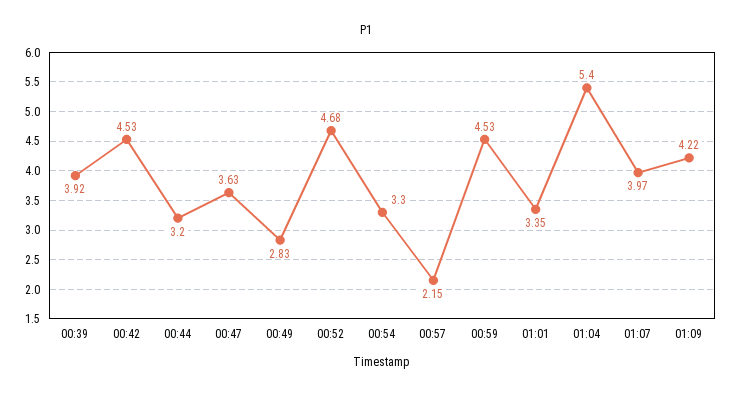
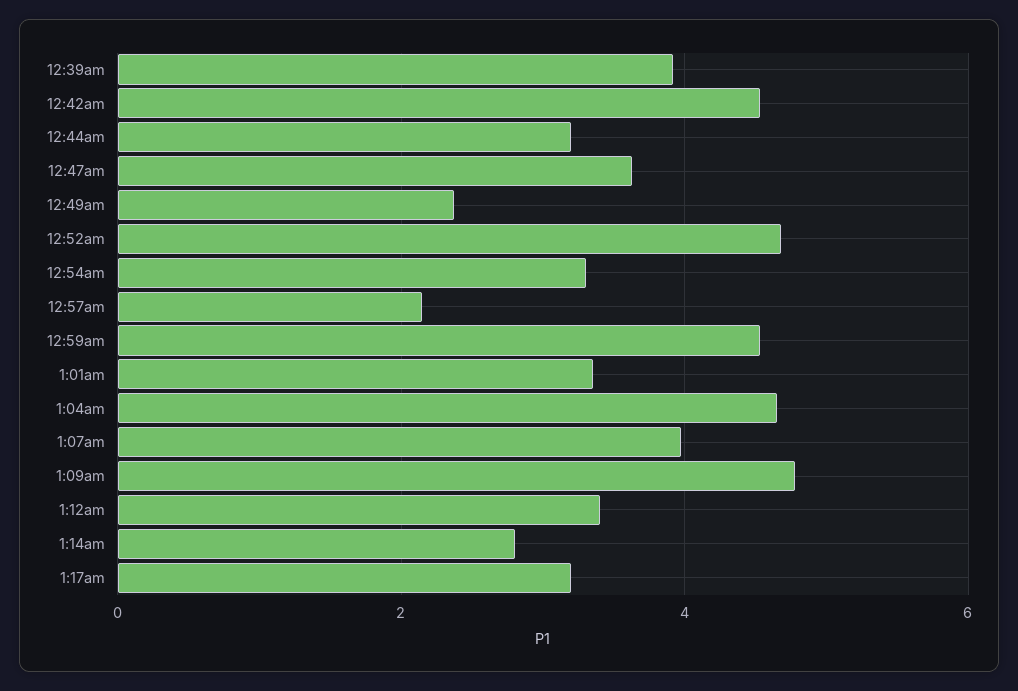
00:49: 2.83 -> 2.4
01:04: 5.4 -> 4.6
01:09: 4.22 -> 4.8
1:12am: none -> 3.4
1:14am: none -> 2.8
1:17am: none -> 3.2

